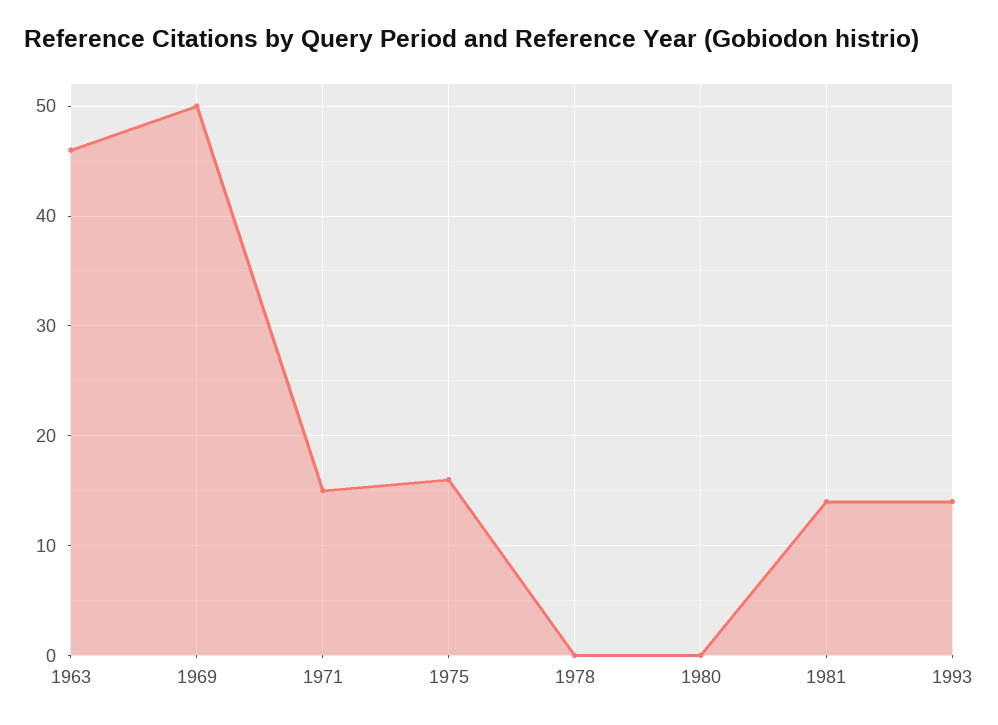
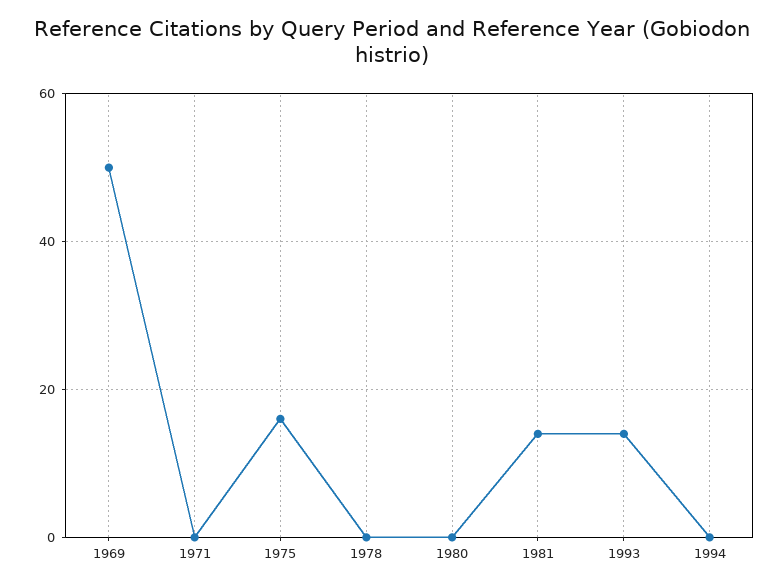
1963: 46 -> none
1971: 15 -> 0
1994: none -> 0

